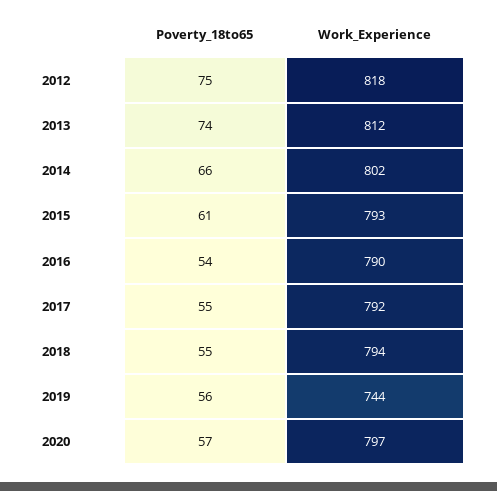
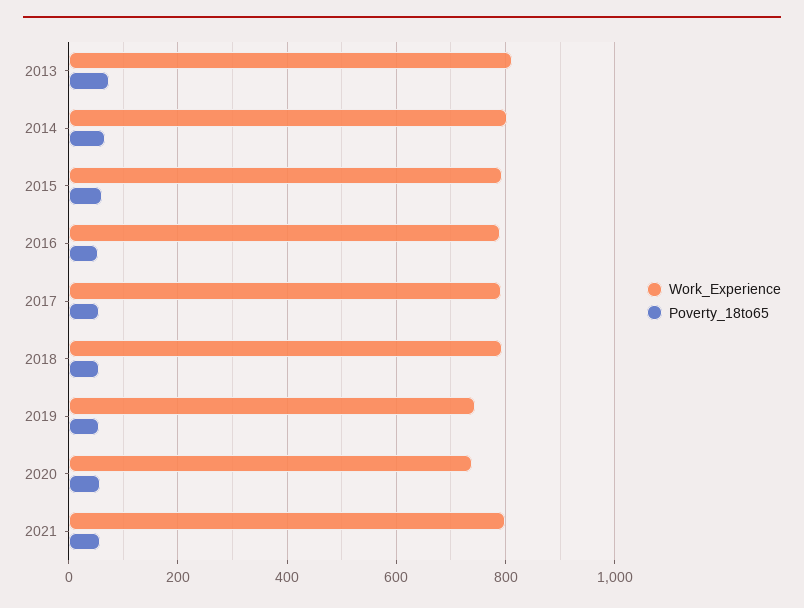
Poverty_18to65, 2012: 75 -> none
Work_Experience, 2012: 818 -> none
Work_Experience, 2020: 797 -> 740
Work_Experience, 2021: none -> 800
Poverty_18to65, 2021: none -> 60

